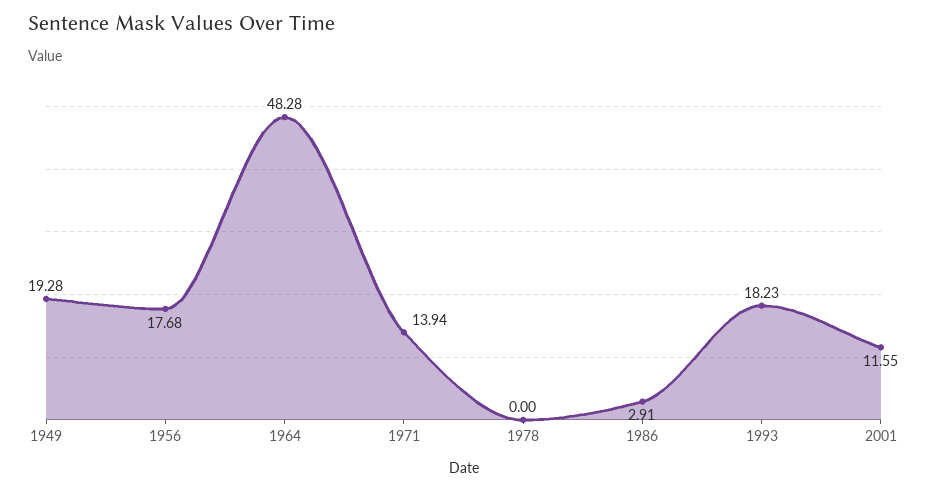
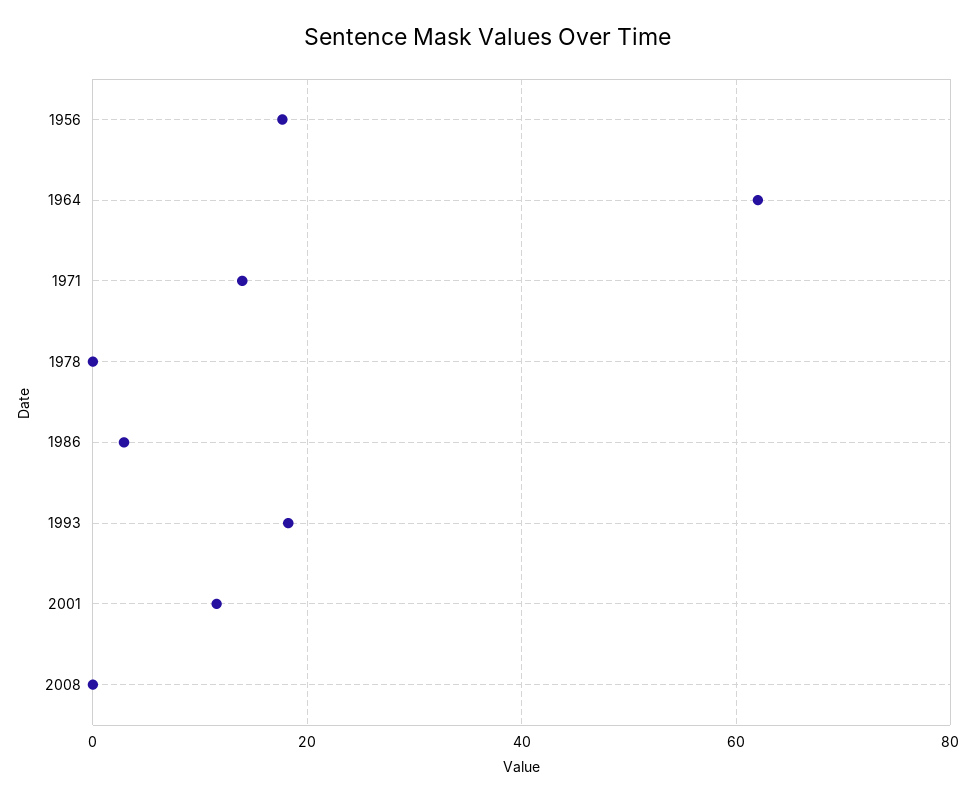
1949: 19.28 -> none
1964: 48.28 -> 62
2008: none -> 0

